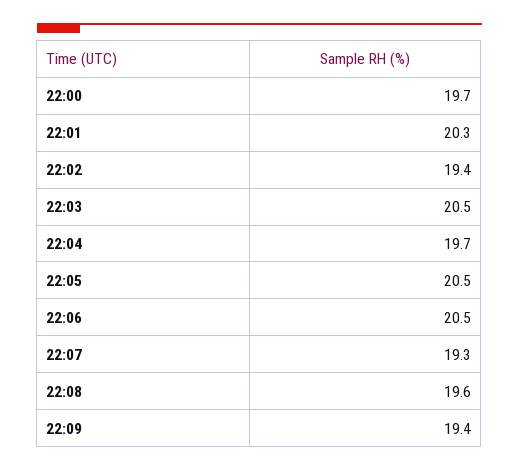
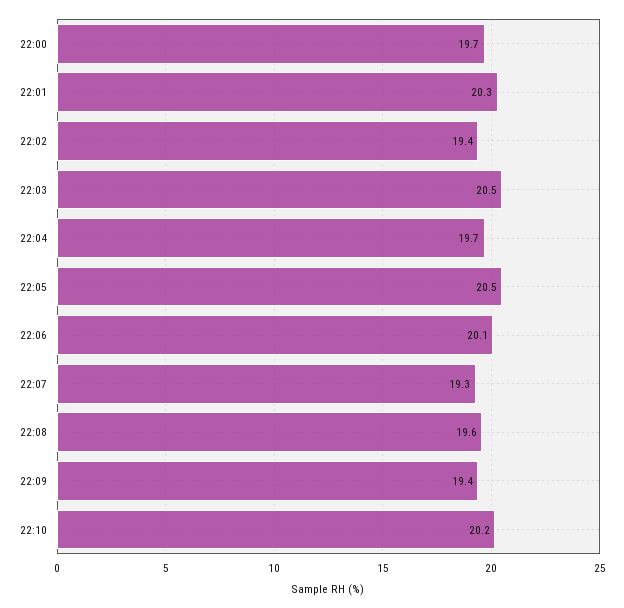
22:06: 20.5 -> 20.1
22:10: none -> 20.2

